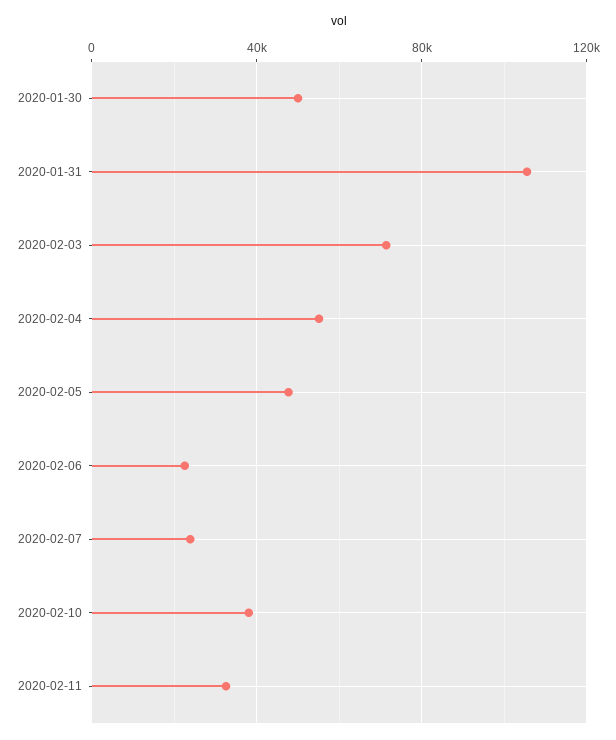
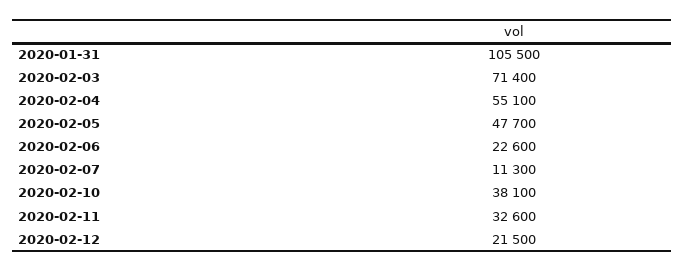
2020-01-30: 50000 -> none
2020-02-07: 25000 -> 11300
2020-02-12: none -> 21500

